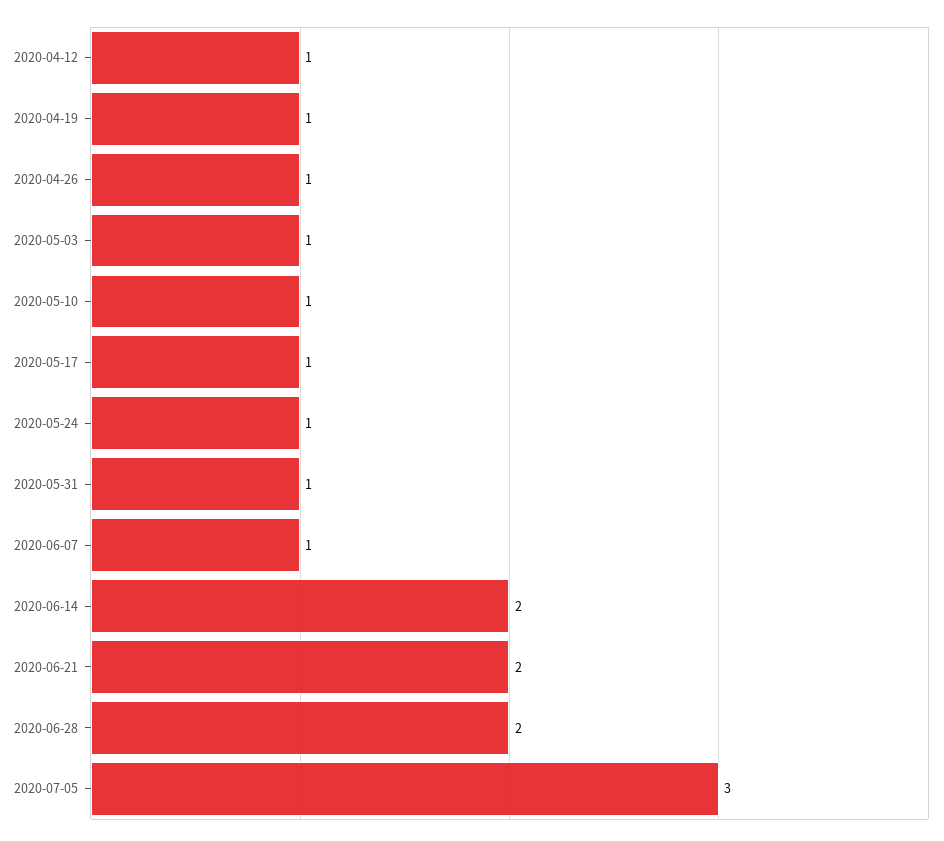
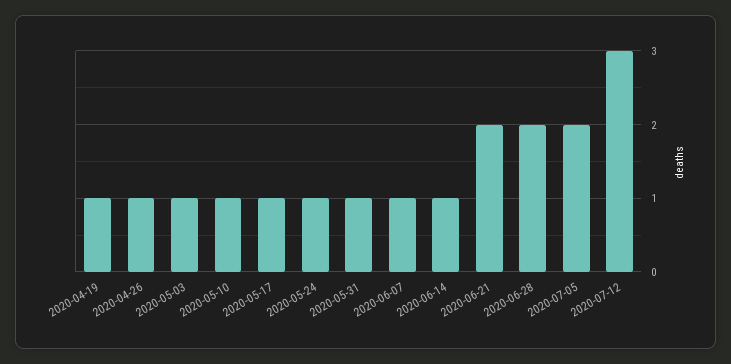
2020-04-12: 1 -> none
2020-06-14: 2 -> 1
2020-07-05: 3 -> 2
2020-07-12: none -> 3

